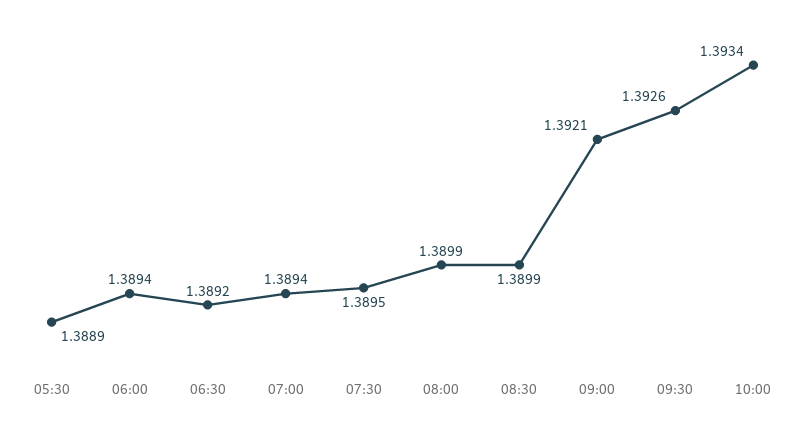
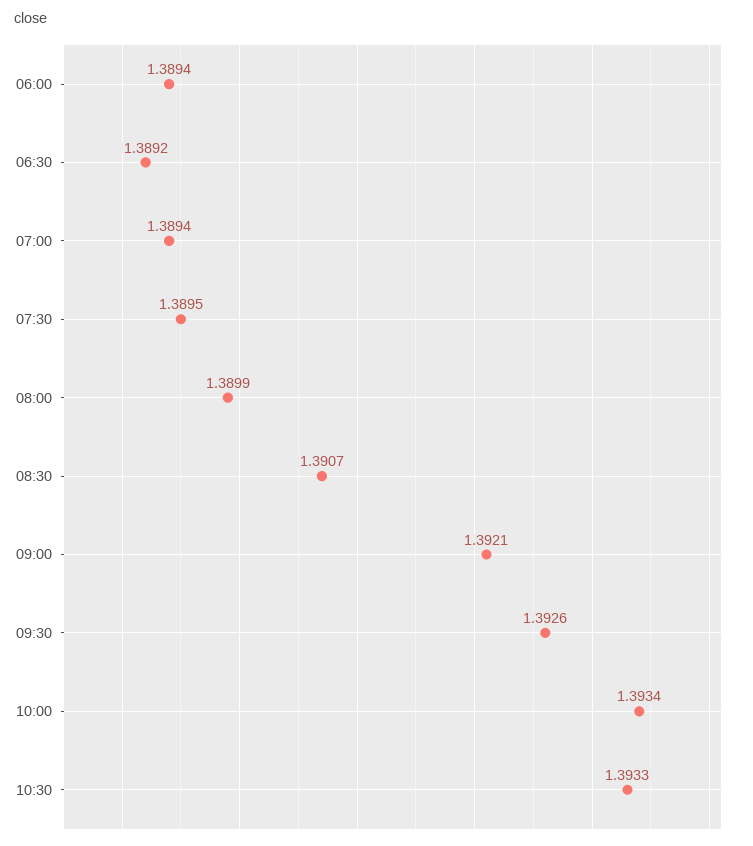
05:30: 1.3889 -> none
08:30: 1.3899 -> 1.3907
10:30: none -> 1.3933

